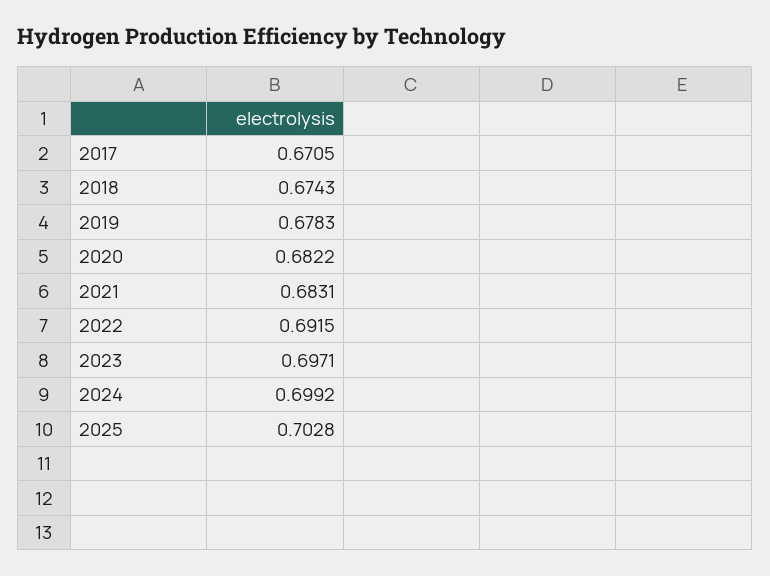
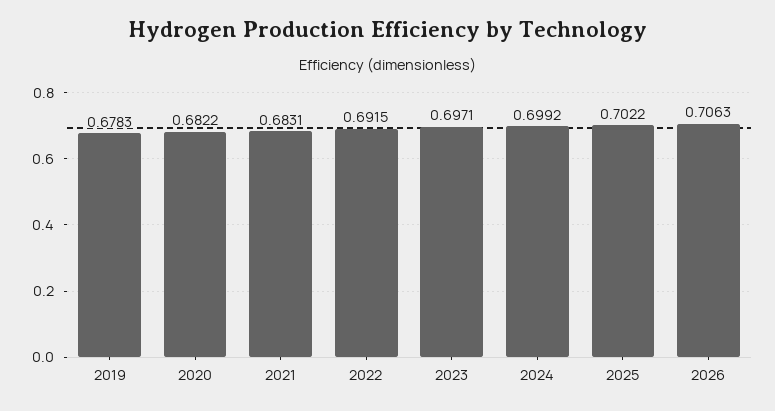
2017: 0.6705 -> none
2018: 0.6743 -> none
2025: 0.7028 -> 0.7022
2026: none -> 0.7063

